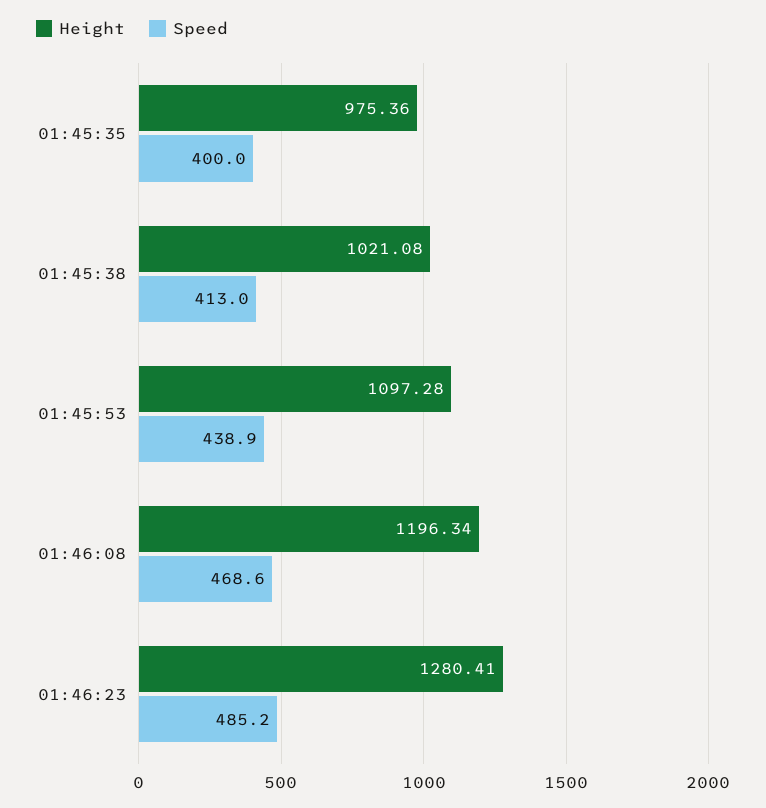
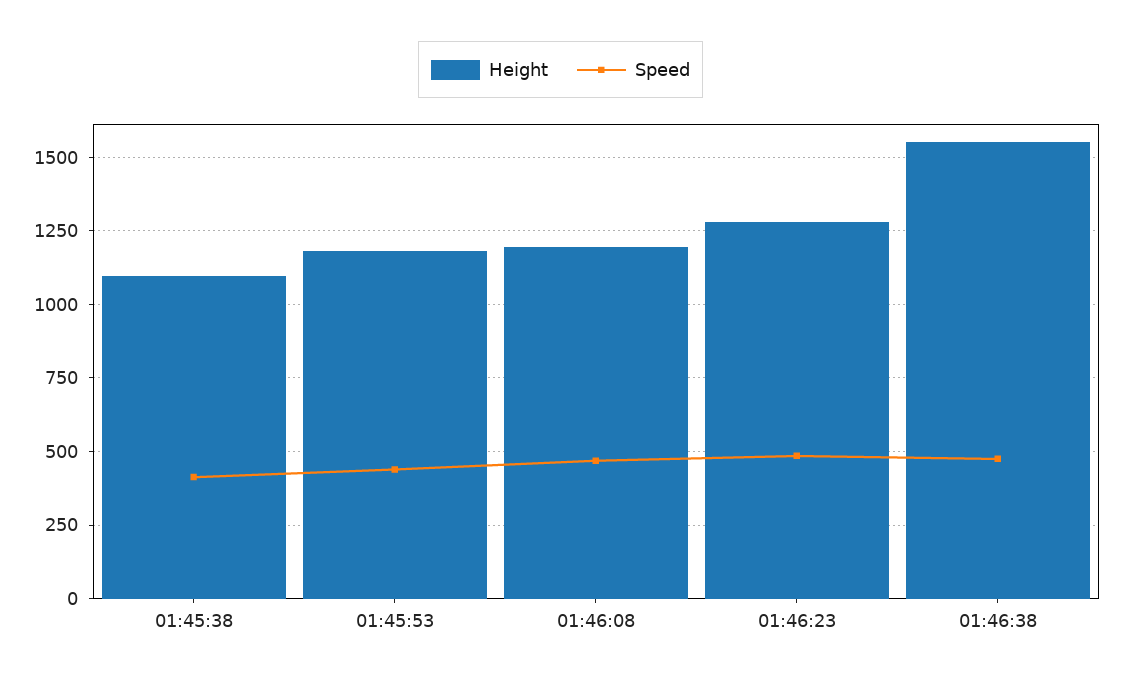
Height, 01:45:35: 975.36 -> none
Speed, 01:45:35: 400 -> none
Height, 01:45:38: 1021.08 -> 1100
Height, 01:45:53: 1097.28 -> 1175
Height, 01:46:38: none -> 1550
Speed, 01:46:38: none -> 475

